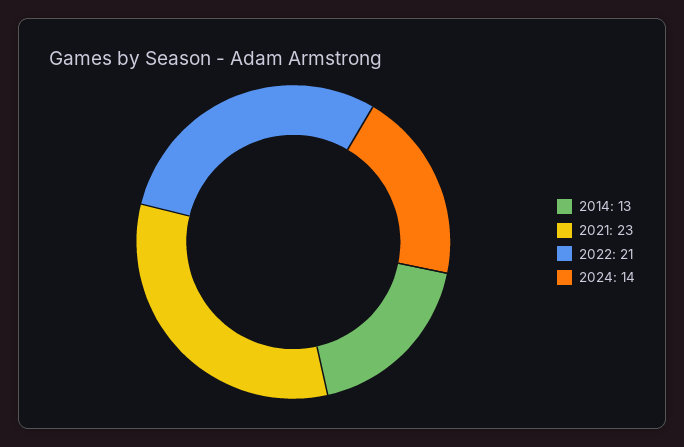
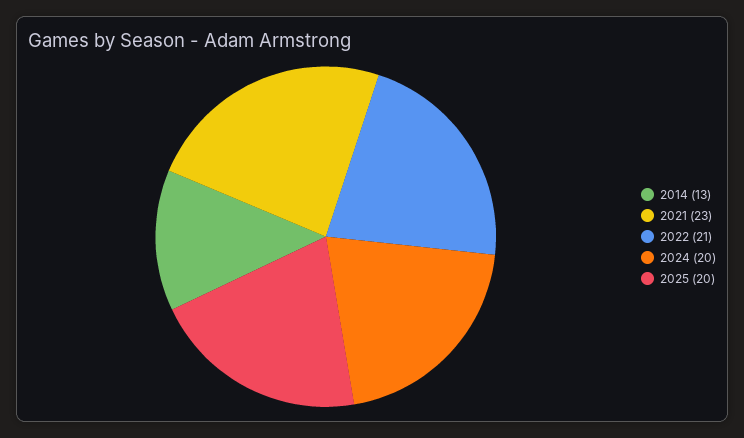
2024: 14 -> 20
2025: none -> 20

